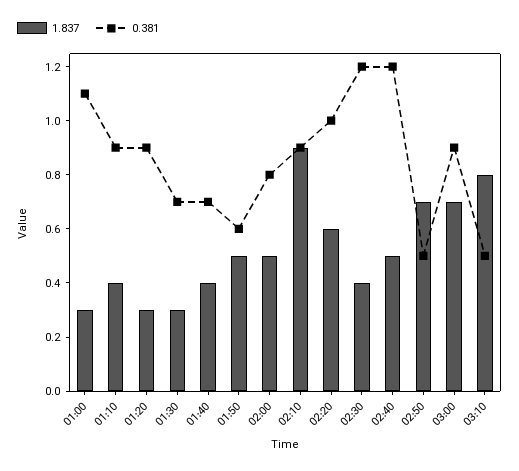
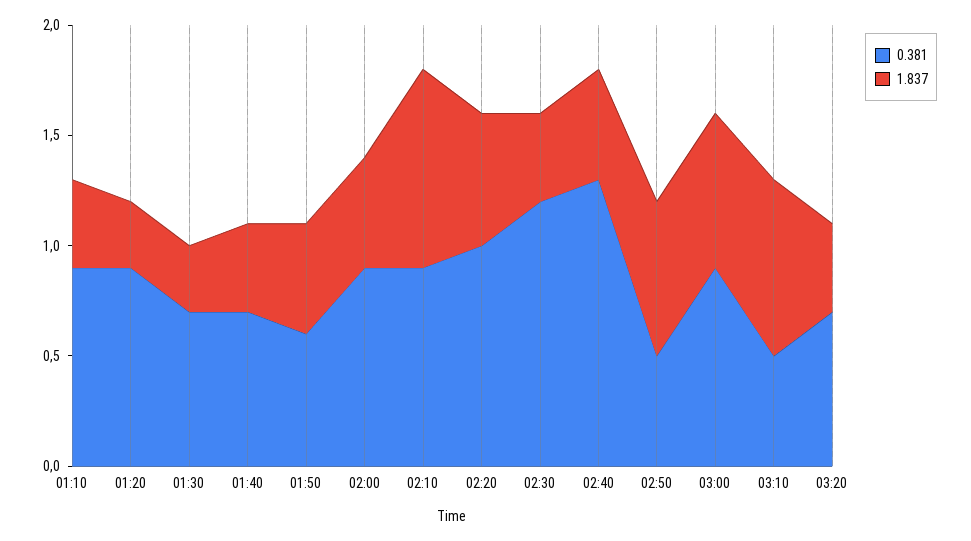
1.837, 01:00: 0.3 -> none
0.381, 01:00: 1.1 -> none
0.381, 02:00: 0.8 -> 0.9
0.381, 02:40: 1.2 -> 1.3
0.381, 03:20: none -> 0.7
1.837, 03:20: none -> 0.4

